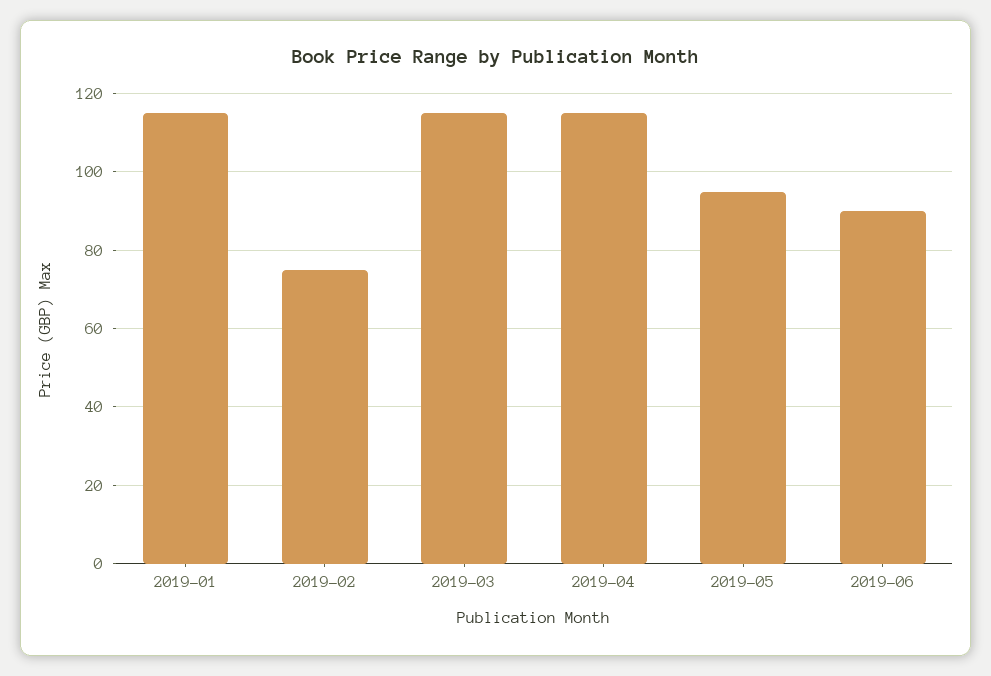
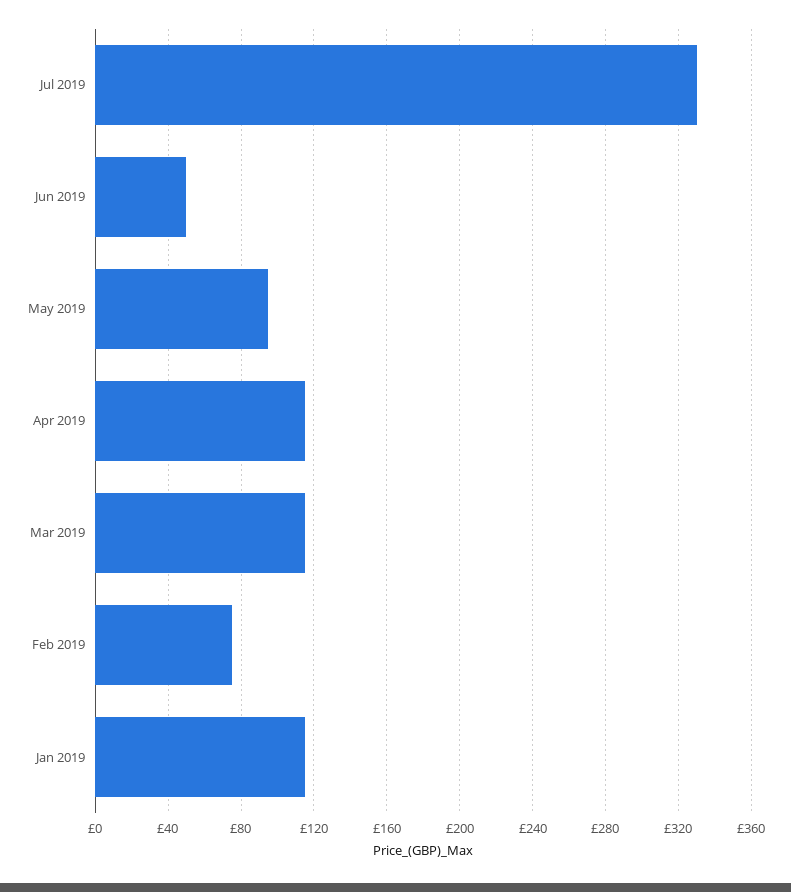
2019-06: 90 -> 50
Jul 2019: none -> 330

